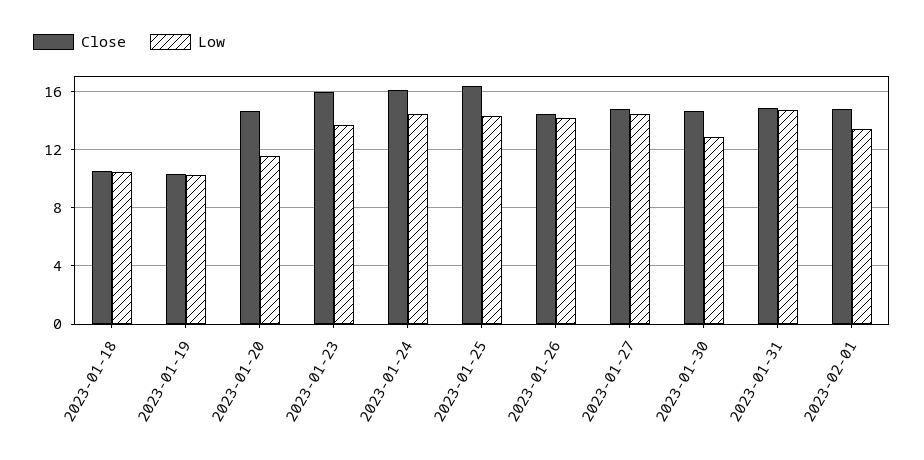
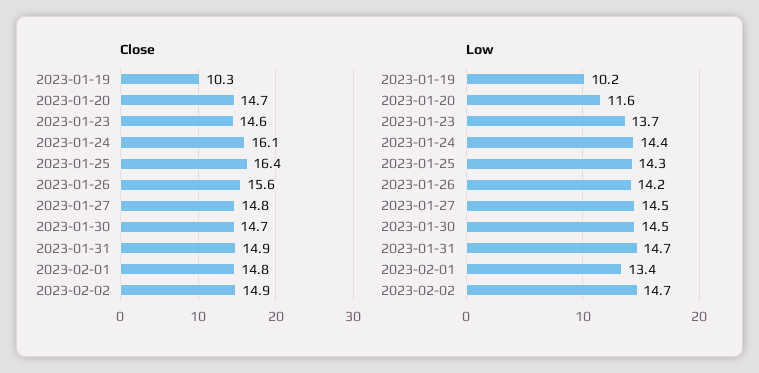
Close, 2023-01-18: 10.5 -> none
Low, 2023-01-18: 10.5 -> none
Close, 2023-01-23: 16 -> 14.6
Close, 2023-01-26: 14.5 -> 15.6
Low, 2023-01-30: 13 -> 14.5
Close, 2023-02-02: none -> 14.9
Low, 2023-02-02: none -> 14.7

